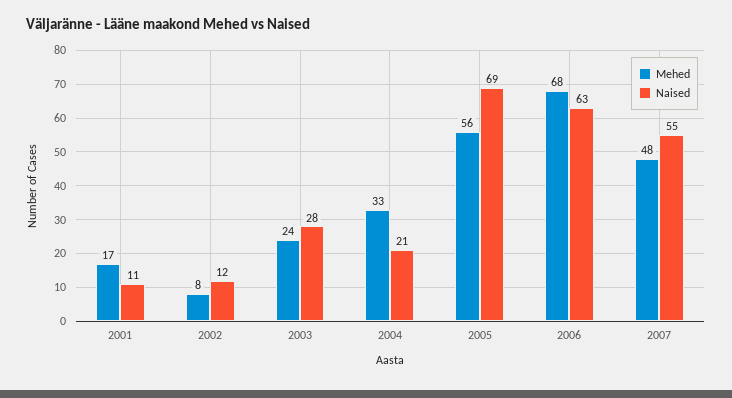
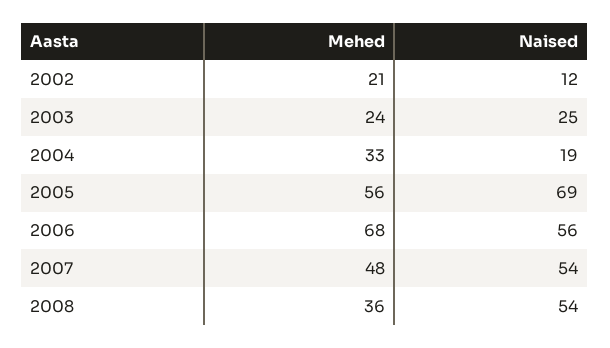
Mehed, 2001: 17 -> none
Naised, 2001: 11 -> none
Mehed, 2002: 8 -> 21
Naised, 2003: 28 -> 25
Naised, 2004: 21 -> 19
Naised, 2006: 63 -> 56
Naised, 2007: 55 -> 54
Mehed, 2008: none -> 36
Naised, 2008: none -> 54

